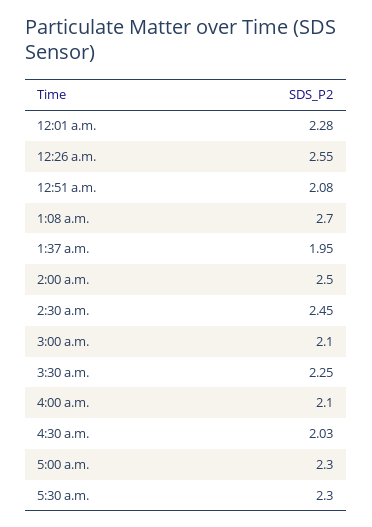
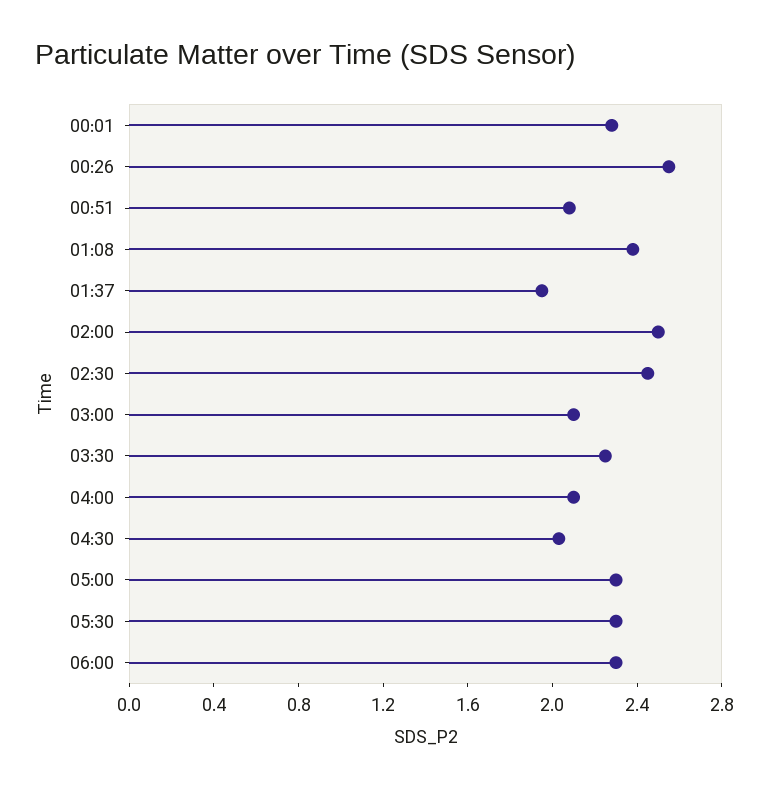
1:08 a.m.: 2.7 -> 2.4
06:00: none -> 2.3

